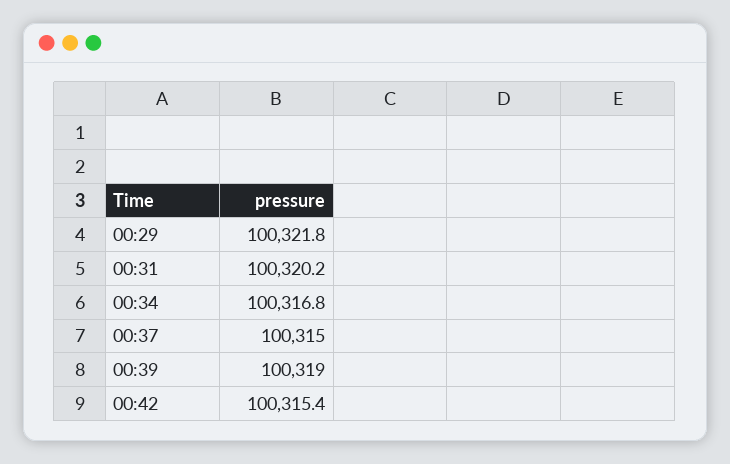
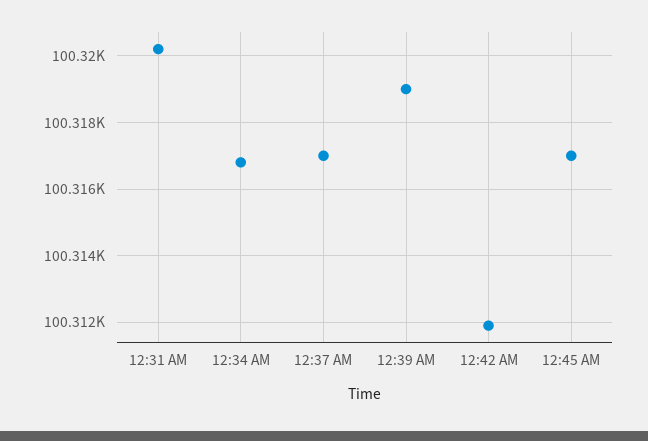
00:29: 100321.8 -> none
00:37: 100315 -> 100317
00:42: 100315.4 -> 100312
12:45 AM: none -> 100317

